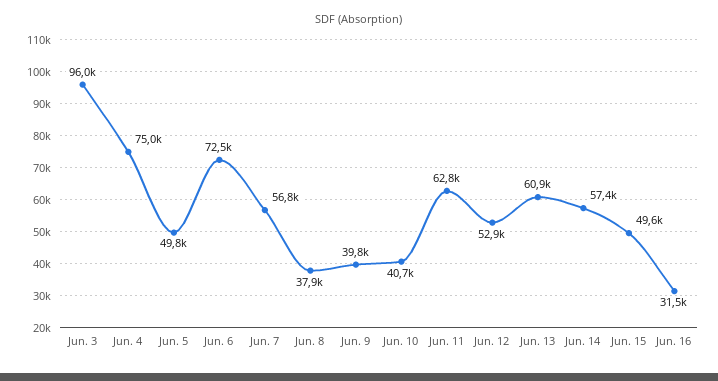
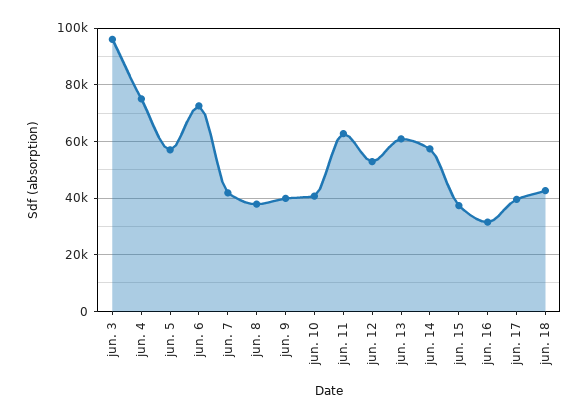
Jun. 5: 49800 -> 57500
Jun. 7: 56800 -> 42500
Jun. 15: 49600 -> 37500
jun. 17: none -> 40000
jun. 18: none -> 42500

